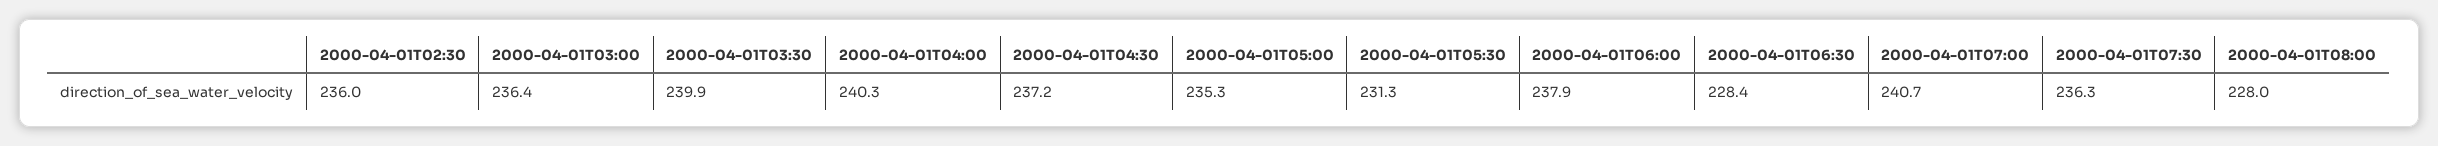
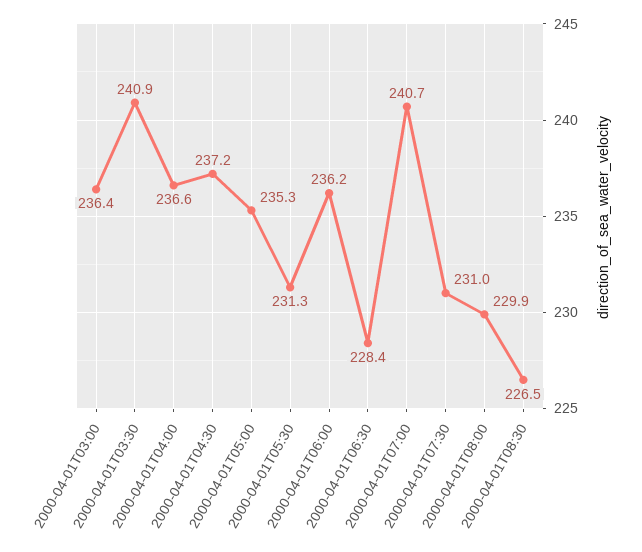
2000-04-01T02:30: 236 -> none
2000-04-01T03:30: 239.9 -> 240.9
2000-04-01T04:00: 240.3 -> 236.6
2000-04-01T06:00: 237.9 -> 236.2
2000-04-01T07:30: 236.3 -> 231
2000-04-01T08:00: 228 -> 229.9
2000-04-01T08:30: none -> 226.5

